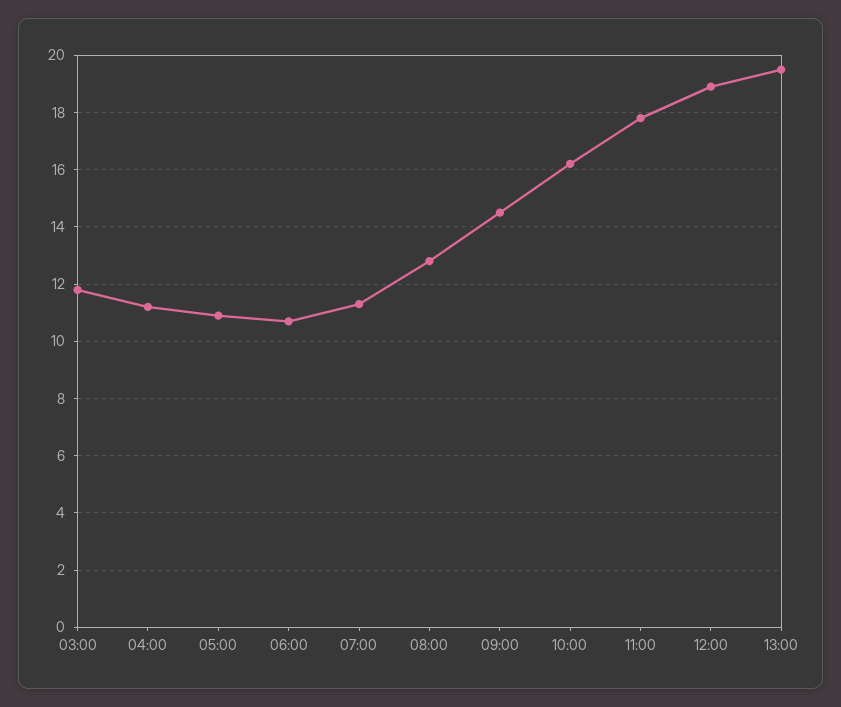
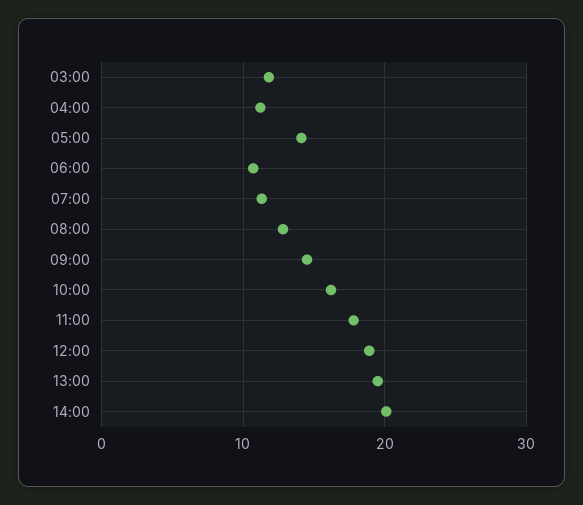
05:00: 11 -> 14
14:00: none -> 20

